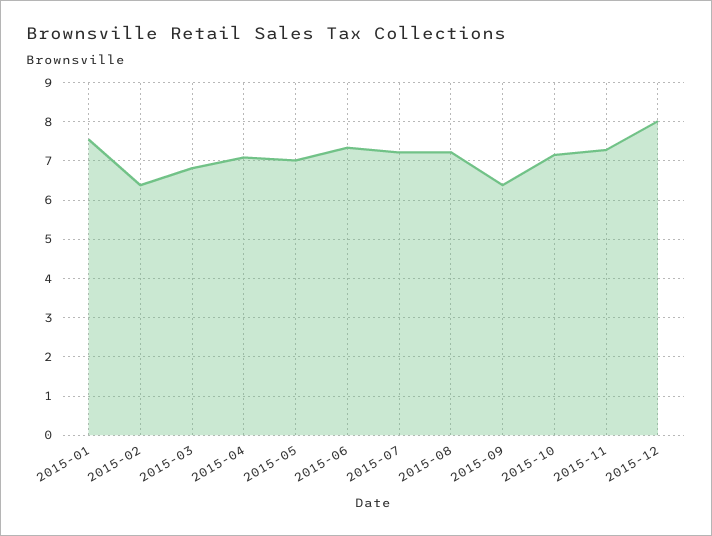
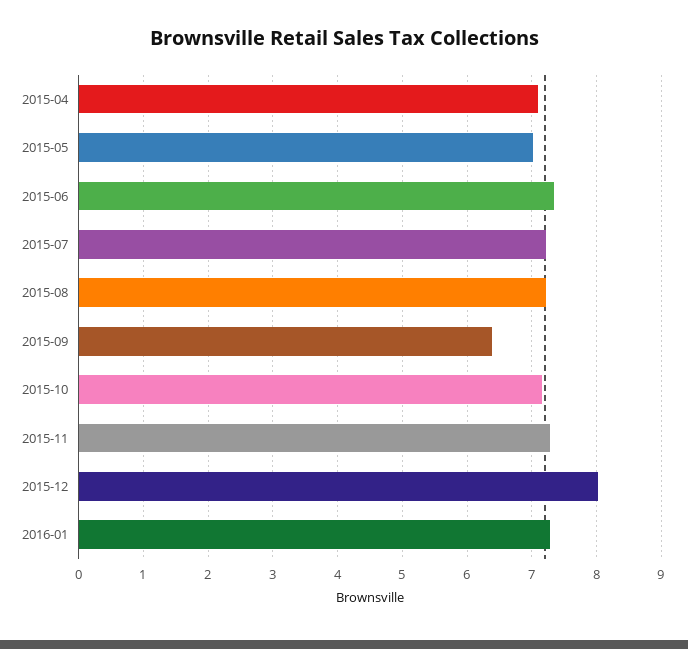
2015-01: 7.6 -> none
2015-02: 6.4 -> none
2015-03: 6.8 -> none
2016-01: none -> 7.3

